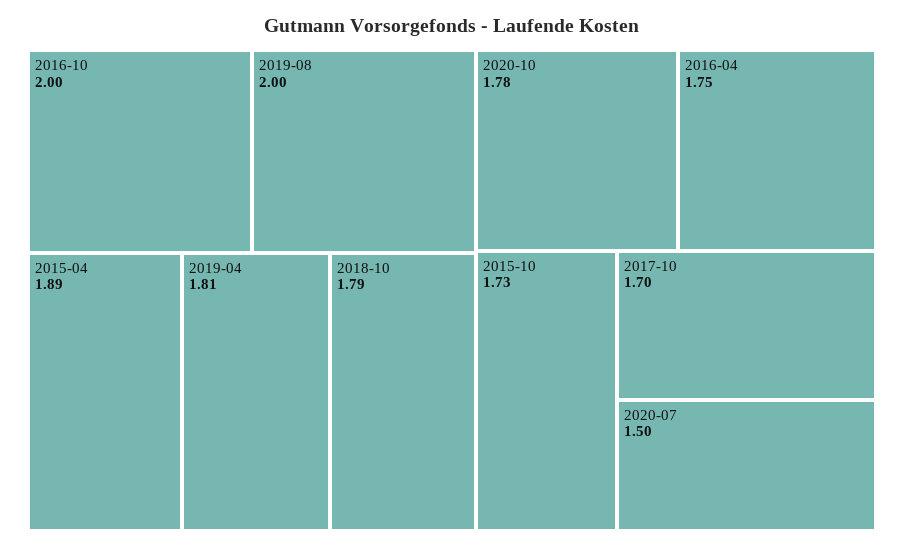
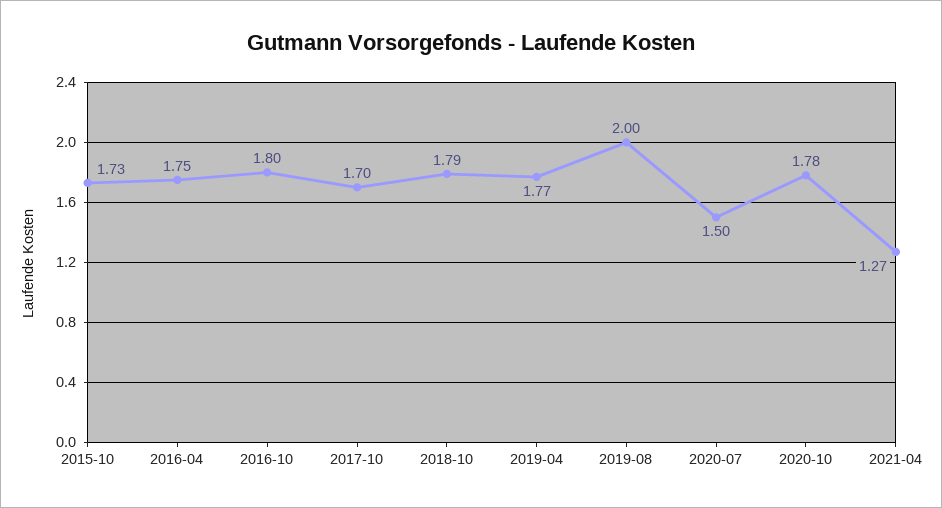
2016-10: 2 -> 1.8
2015-04: 1.89 -> none
2019-04: 1.81 -> 1.77
2021-04: none -> 1.27

